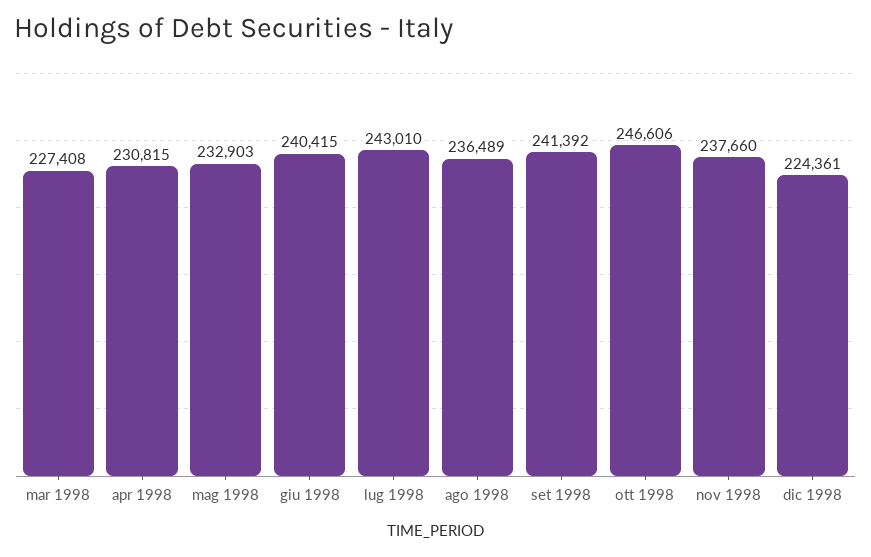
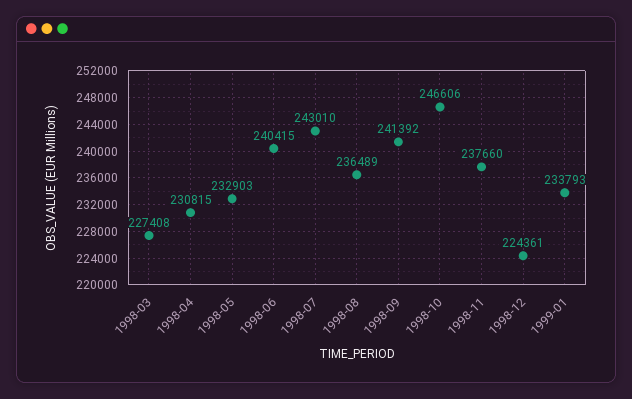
1999-01: none -> 233793

